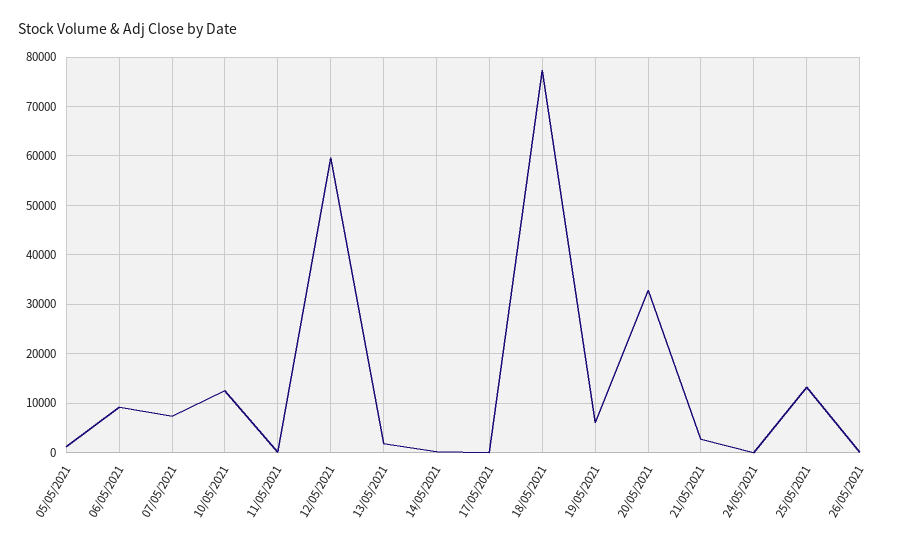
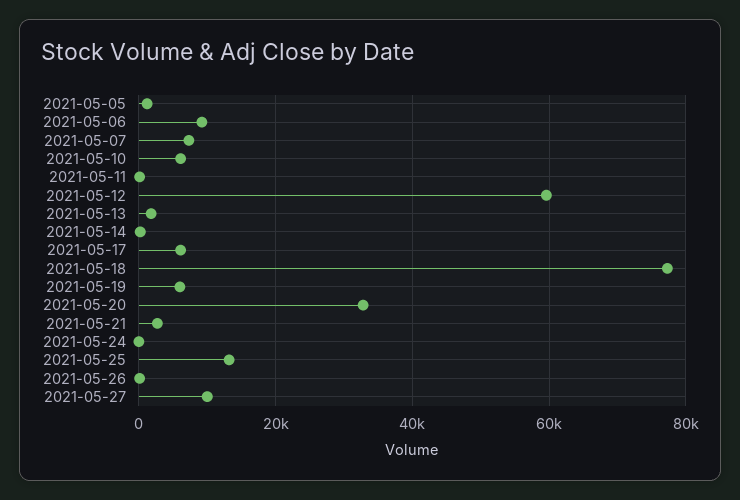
10/05/2021: 12000 -> 6000
17/05/2021: 0 -> 6000
2021-05-27: none -> 10000

